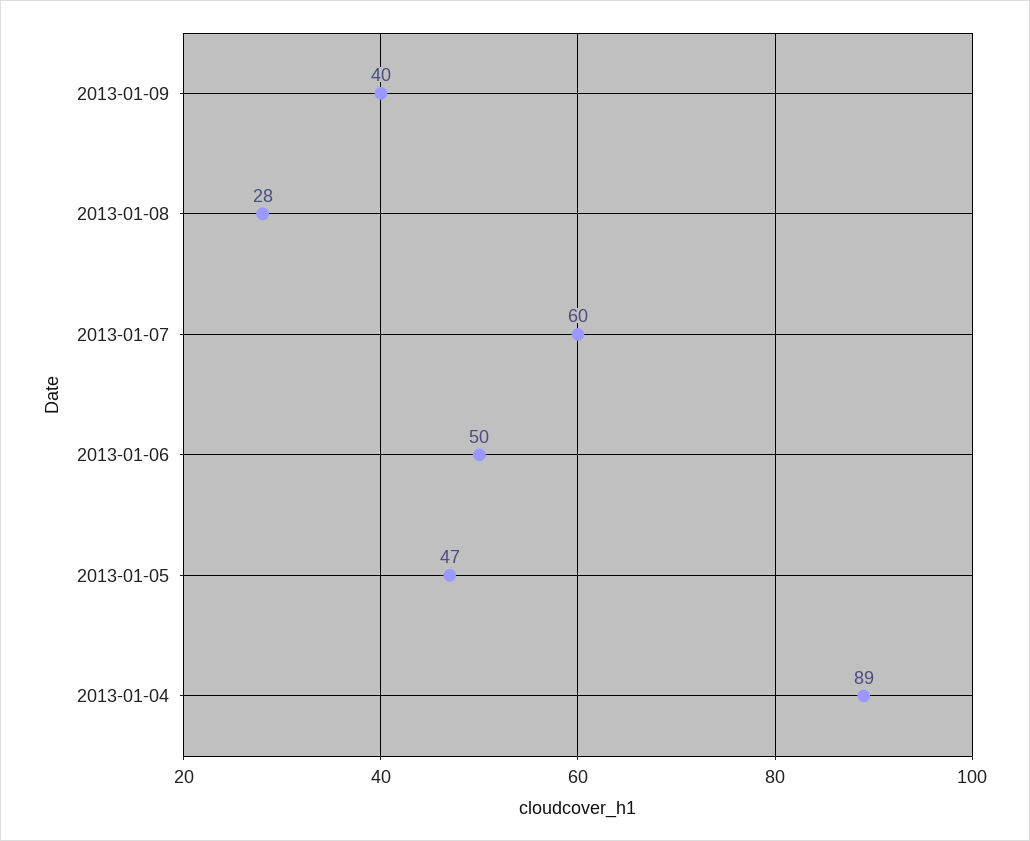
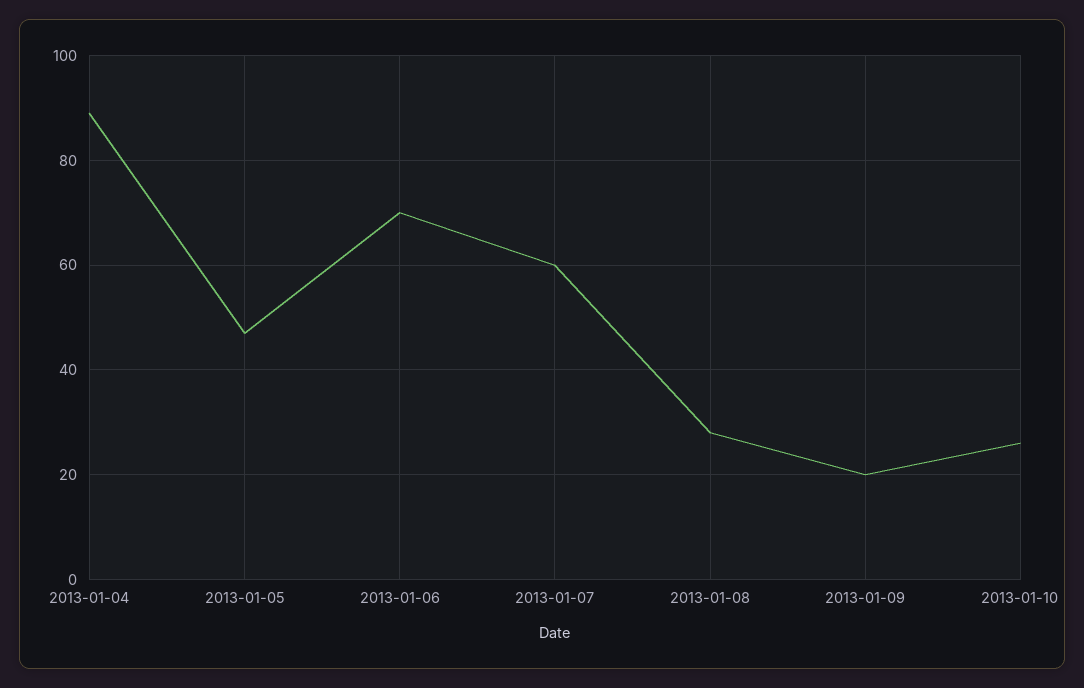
2013-01-09: 40 -> 20
2013-01-06: 50 -> 70
2013-01-10: none -> 25

